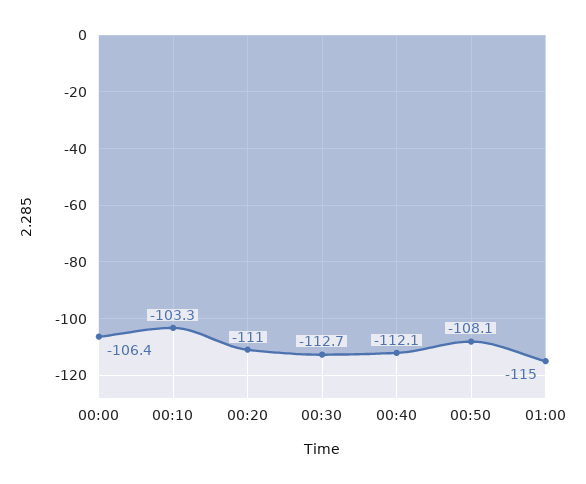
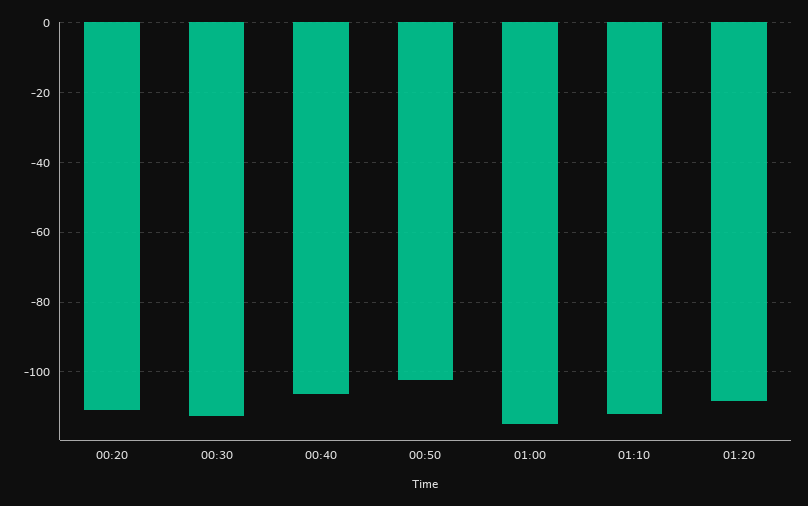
00:00: -106.4 -> none
00:10: -103.3 -> none
00:40: -112.1 -> -106
00:50: -108.1 -> -102
01:10: none -> -112
01:20: none -> -108

